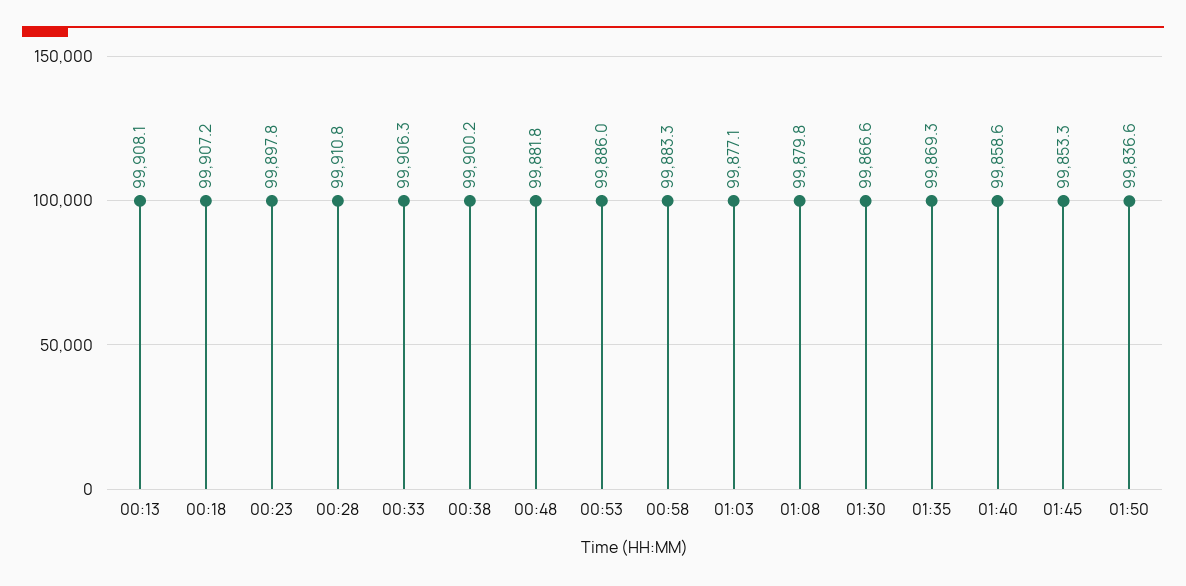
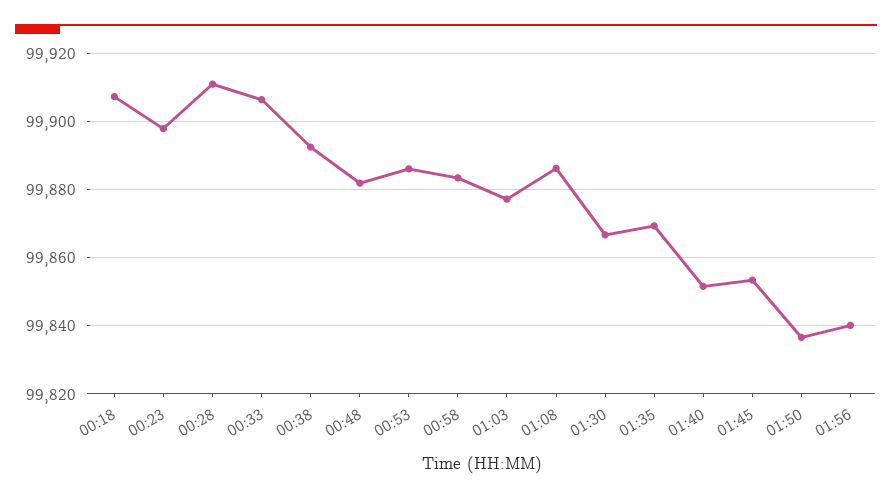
00:13: 99908.1 -> none
00:38: 99900.2 -> 99892
01:08: 99879.8 -> 99886
01:40: 99858.6 -> 99852
01:56: none -> 99840

